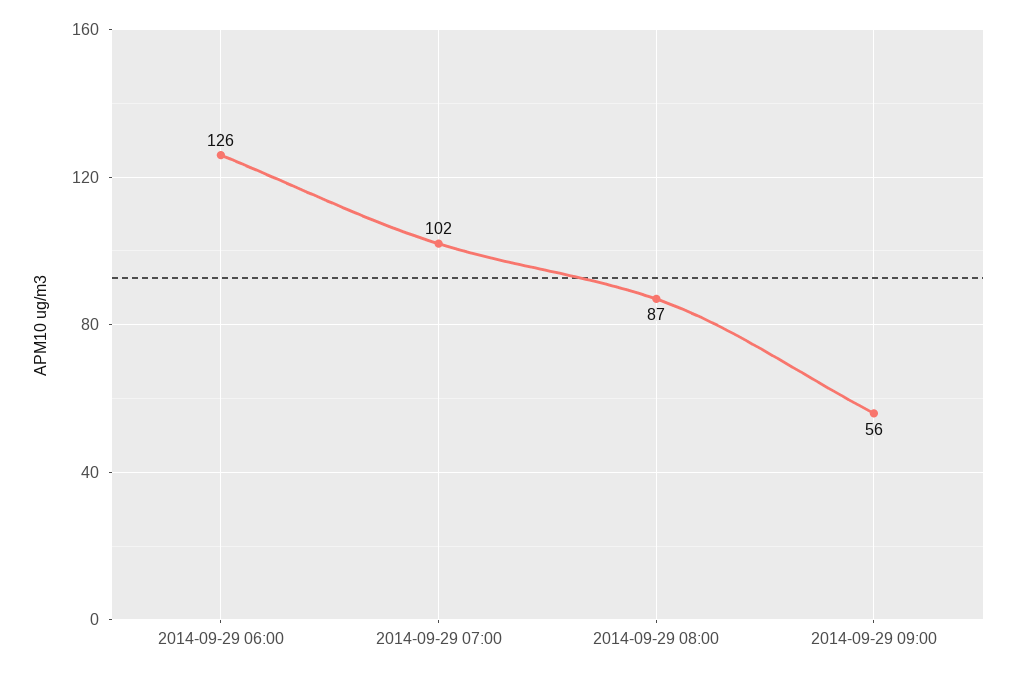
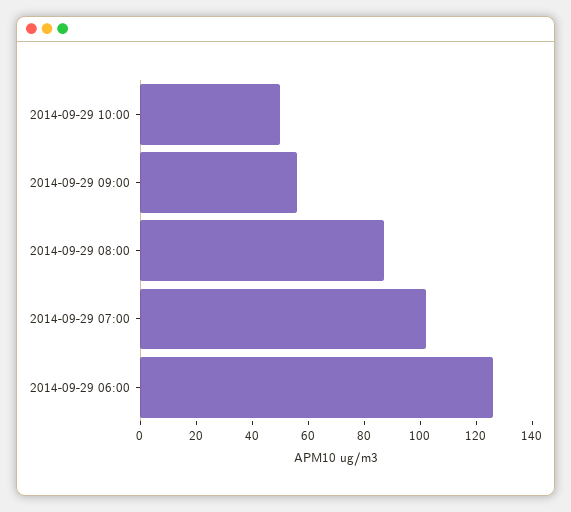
2014-09-29 10:00: none -> 50

